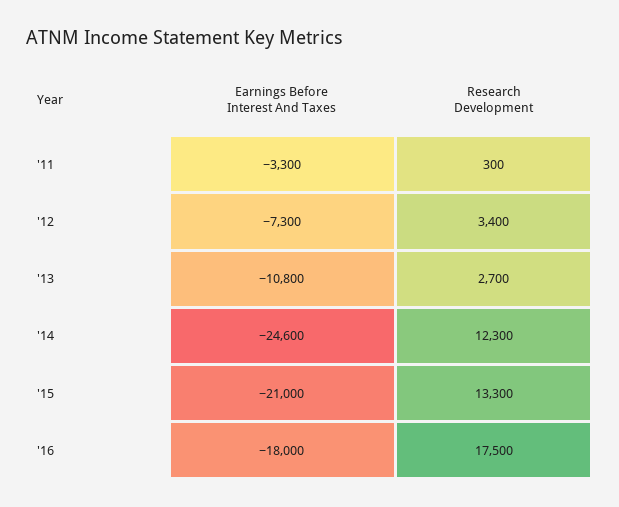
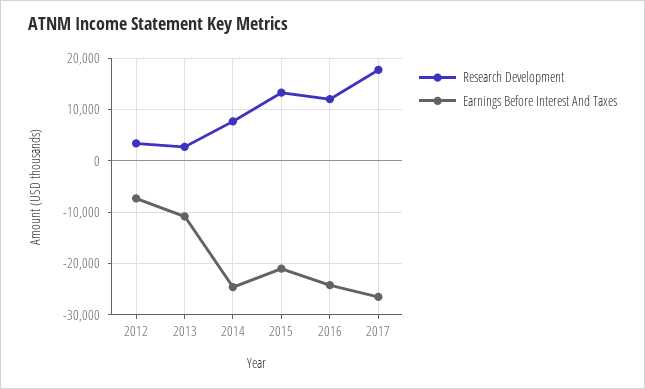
Earnings Before Interest And Taxes, '11: -3300 -> none
Research Development, '11: 300 -> none
Research Development, '14: 12300 -> 8000
Earnings Before Interest And Taxes, '16: -18000 -> -24000
Research Development, '16: 17500 -> 12000
Research Development, 2017: none -> 18000
Earnings Before Interest And Taxes, 2017: none -> -26000

